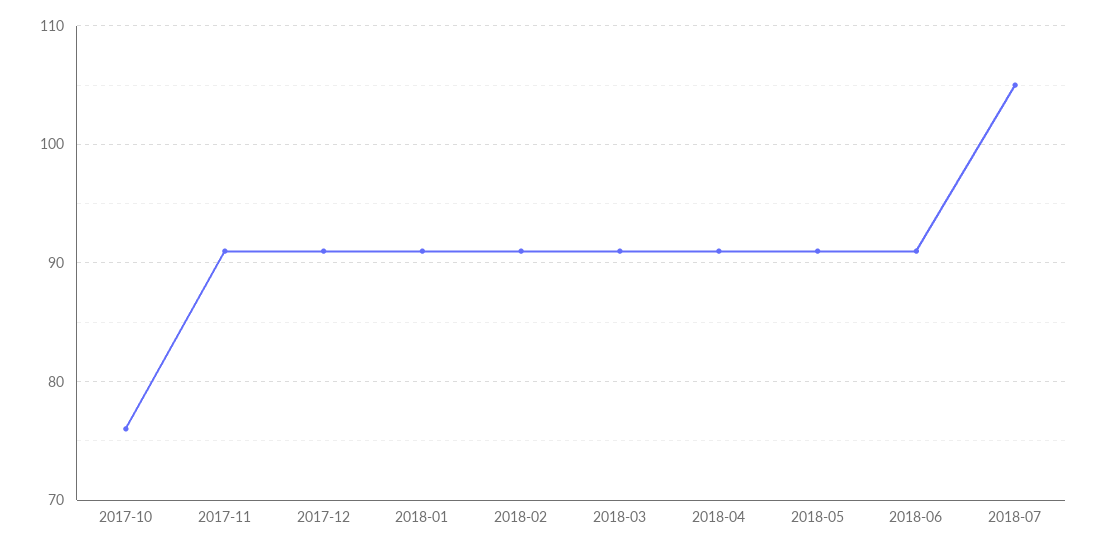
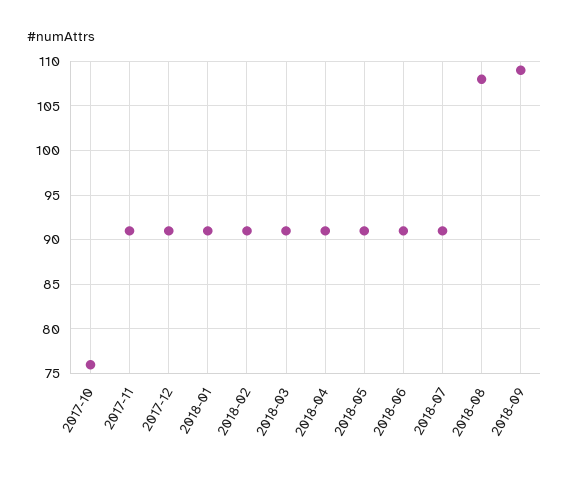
2018-07: 105 -> 91
2018-08: none -> 108
2018-09: none -> 109

